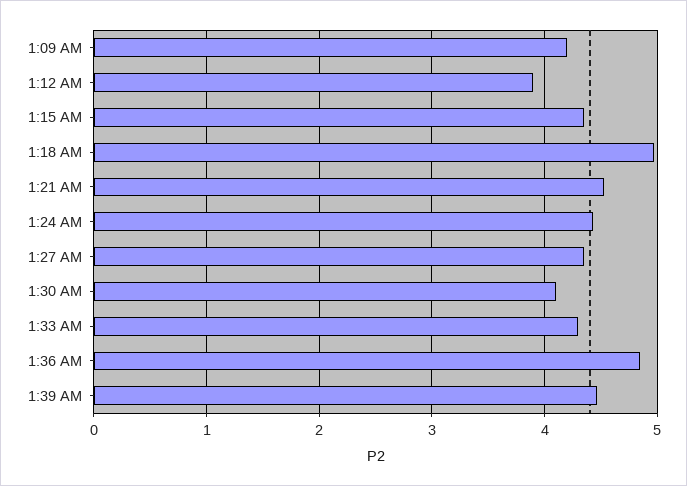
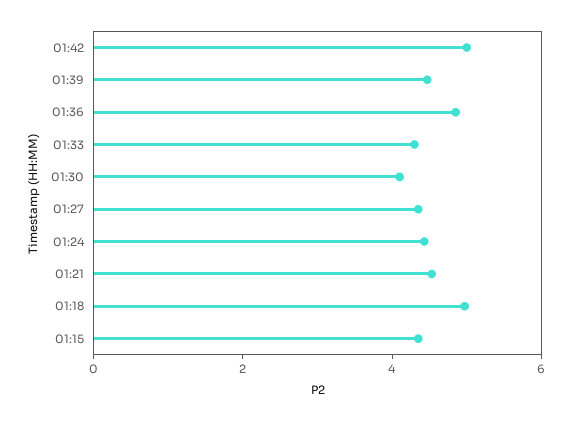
1:09 AM: 4.2 -> none
1:12 AM: 3.9 -> none
01:42: none -> 5

